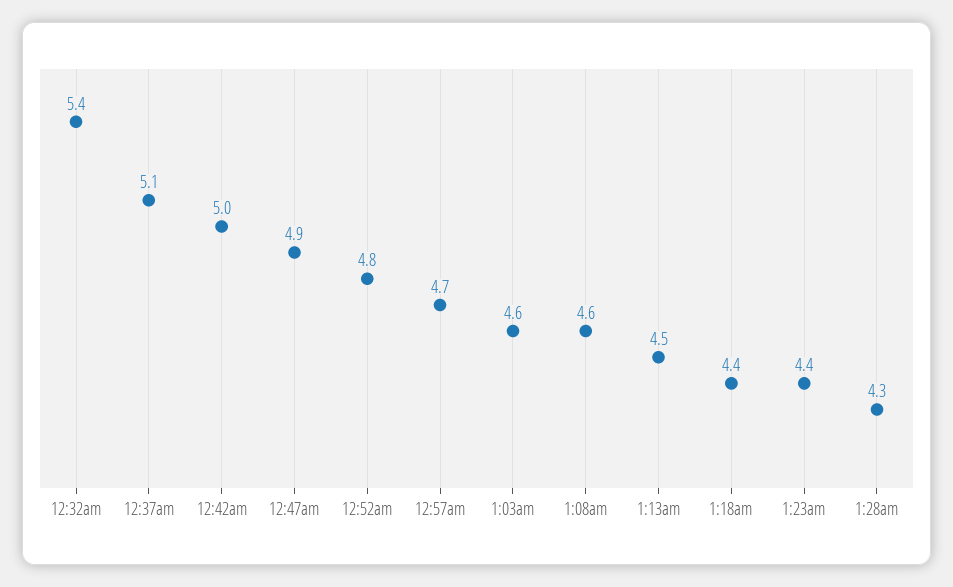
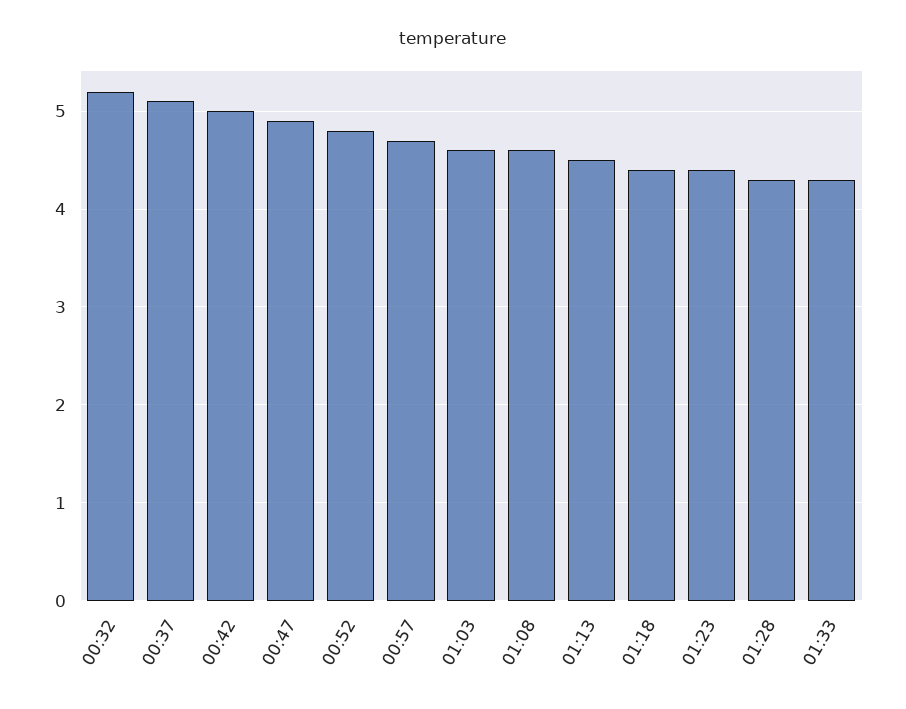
12:32am: 5.4 -> 5.2
01:33: none -> 4.3

